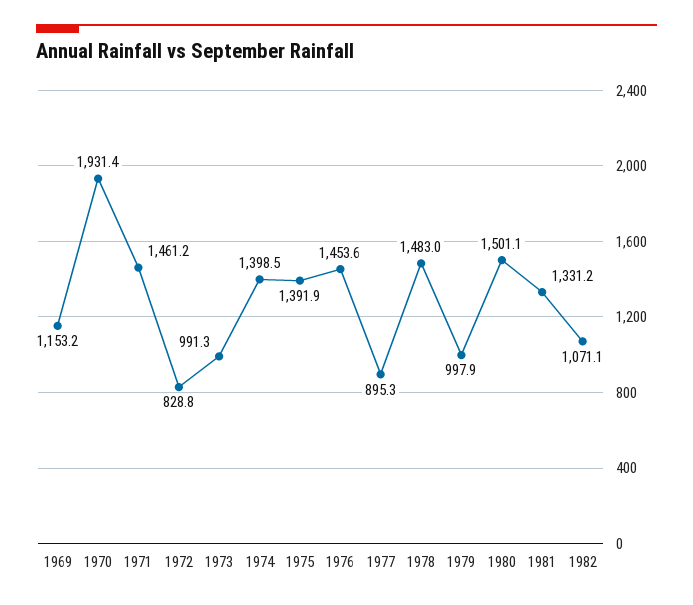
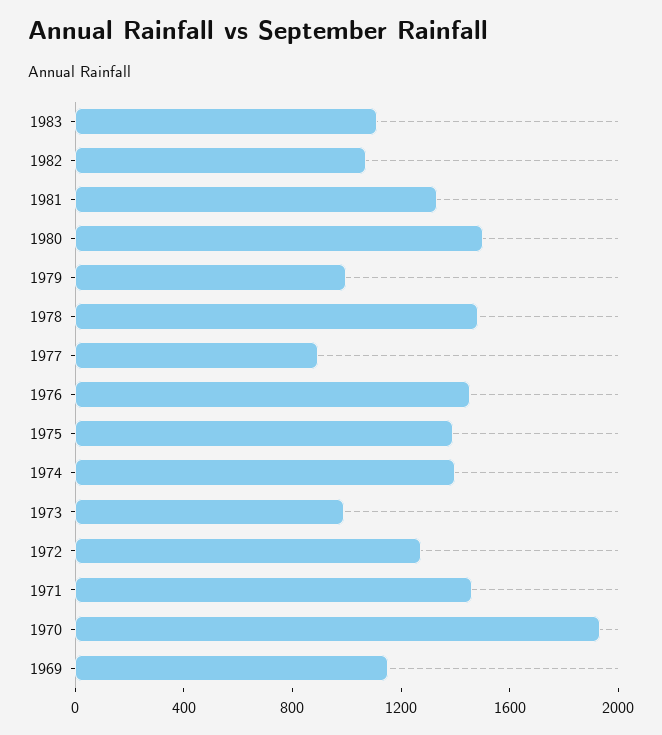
1972: 828.8 -> 1300
1983: none -> 1100

